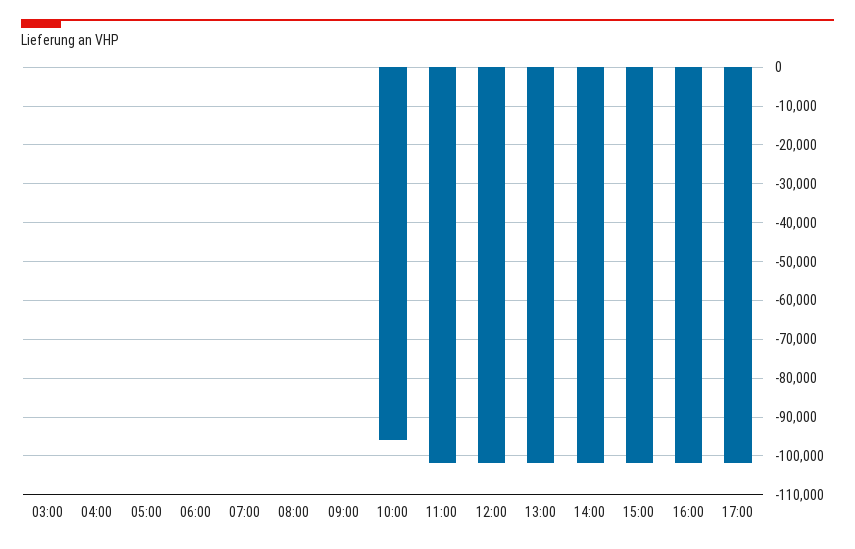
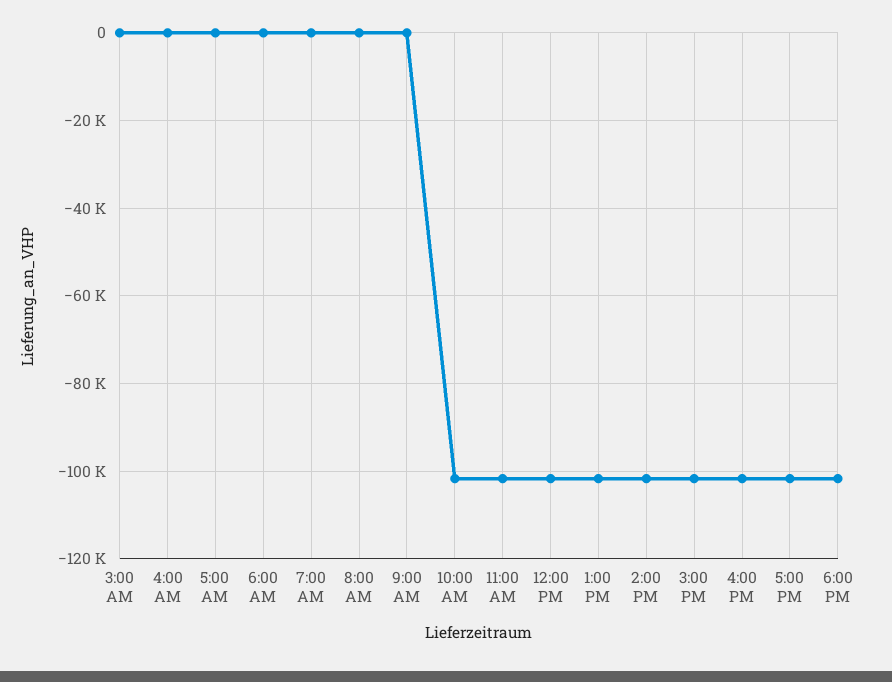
10:00: -96000 -> -102000
6:00 PM: none -> -102000

